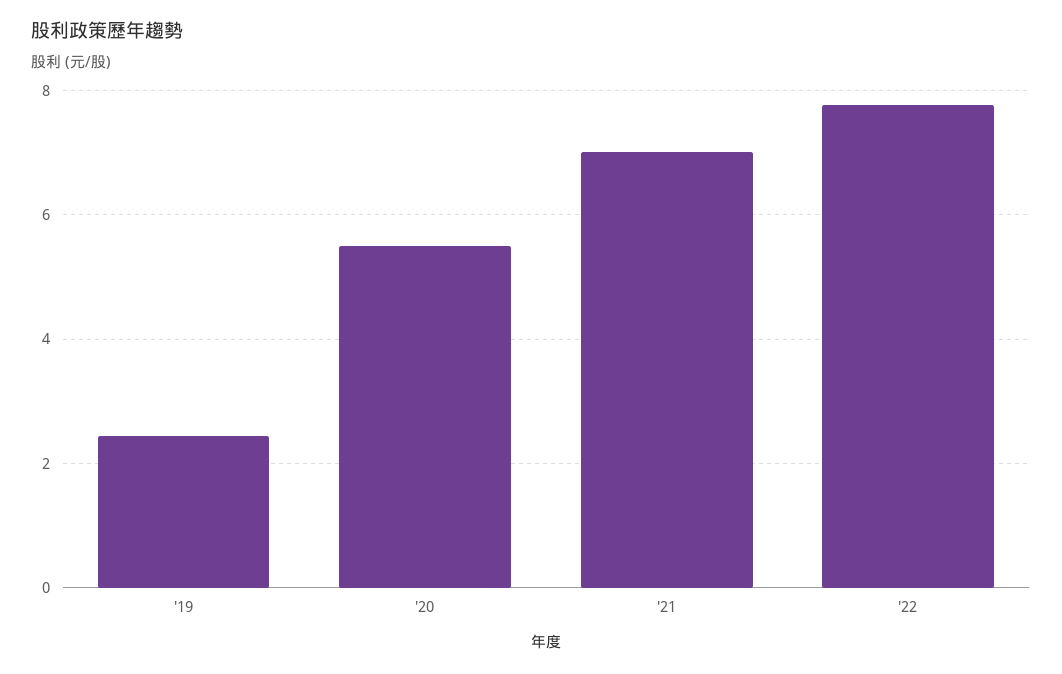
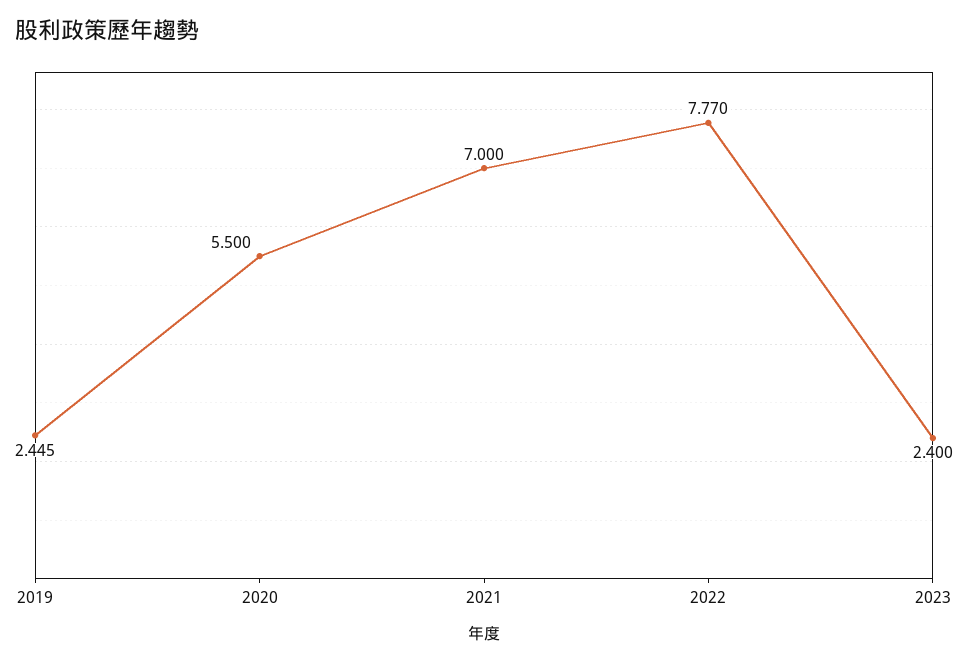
2023: none -> 2.4

